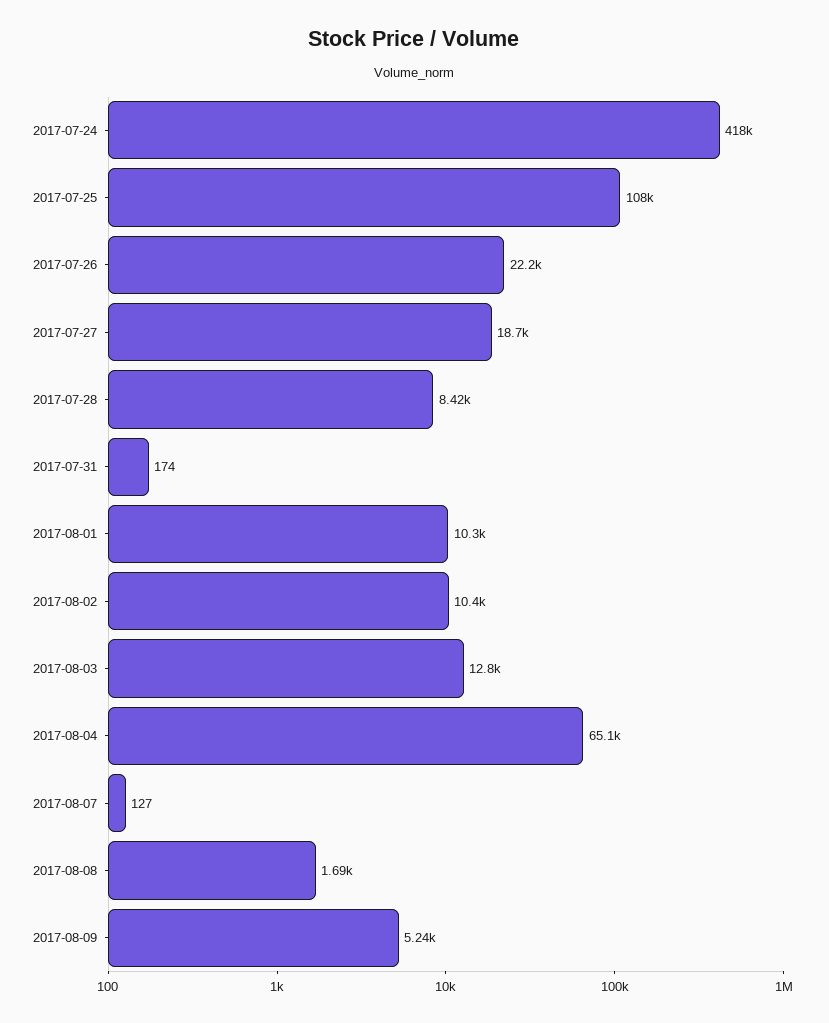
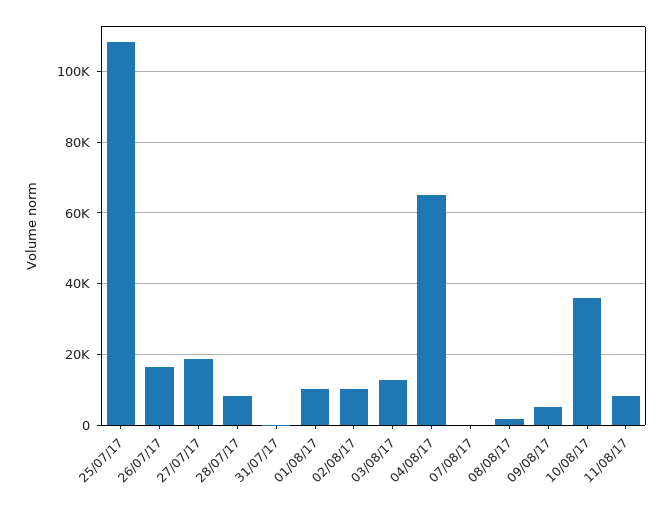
2017-07-24: 418000 -> none
2017-07-26: 22200 -> 16000
10/08/17: none -> 36000
11/08/17: none -> 8000

